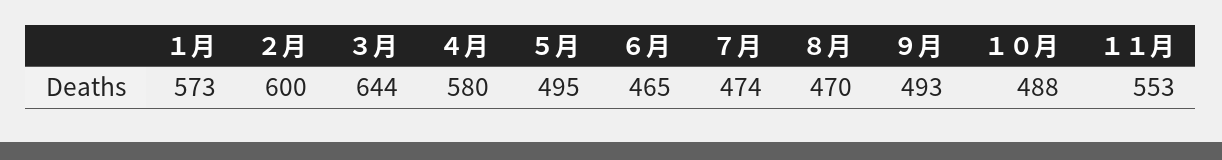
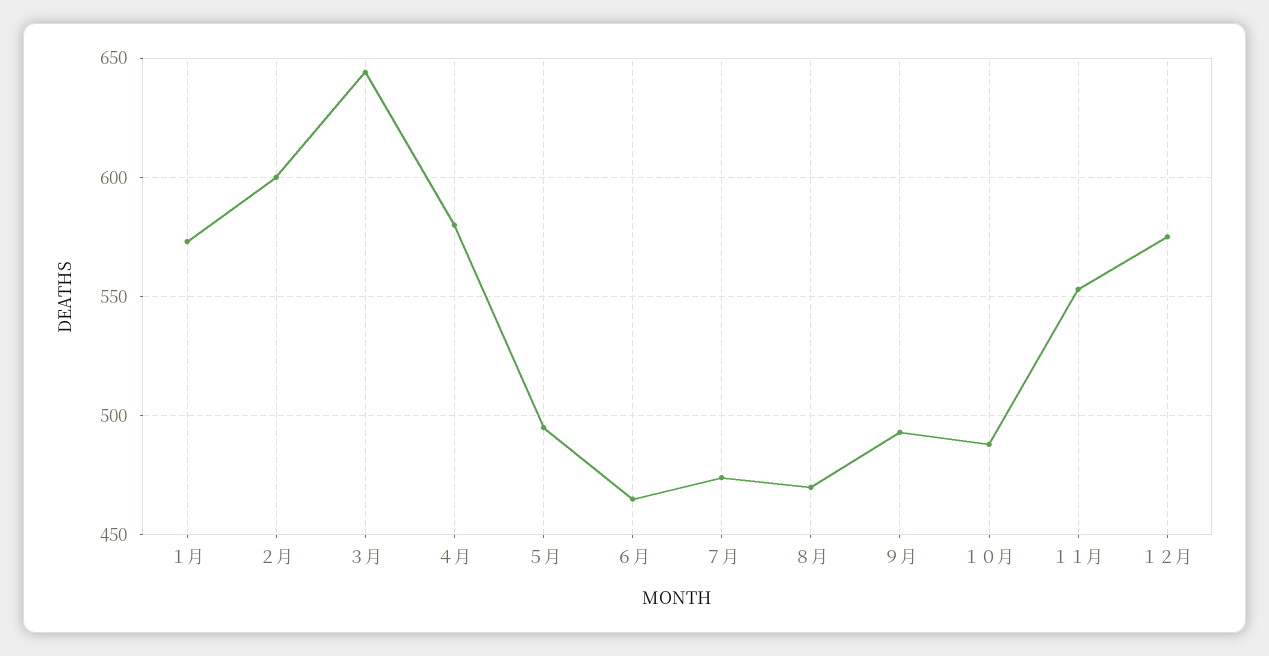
１２月: none -> 575

